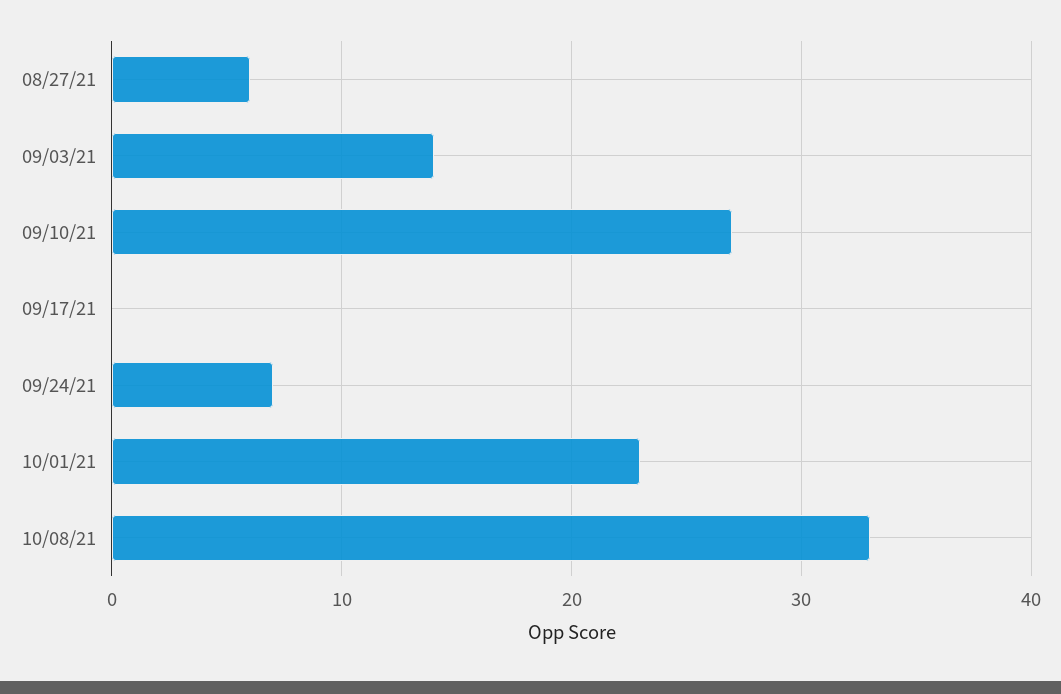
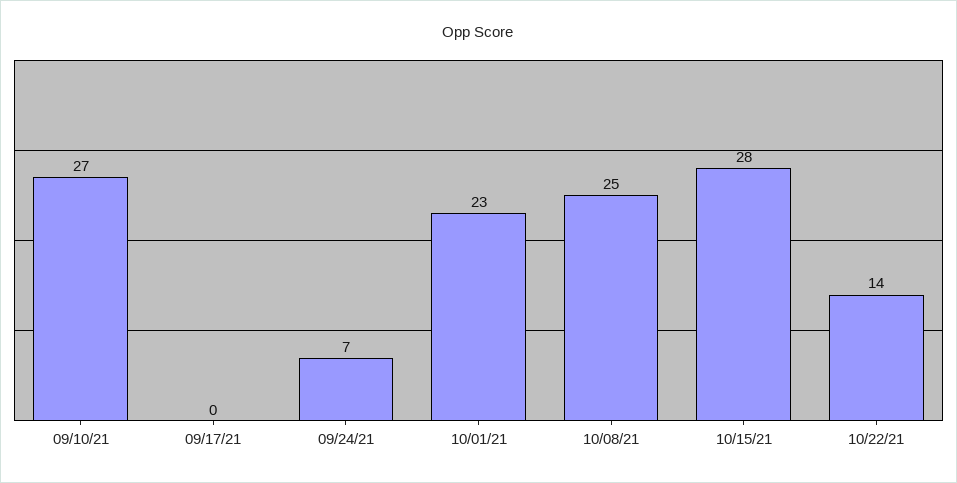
08/27/21: 6 -> none
09/03/21: 14 -> none
10/08/21: 33 -> 25
10/15/21: none -> 28
10/22/21: none -> 14

